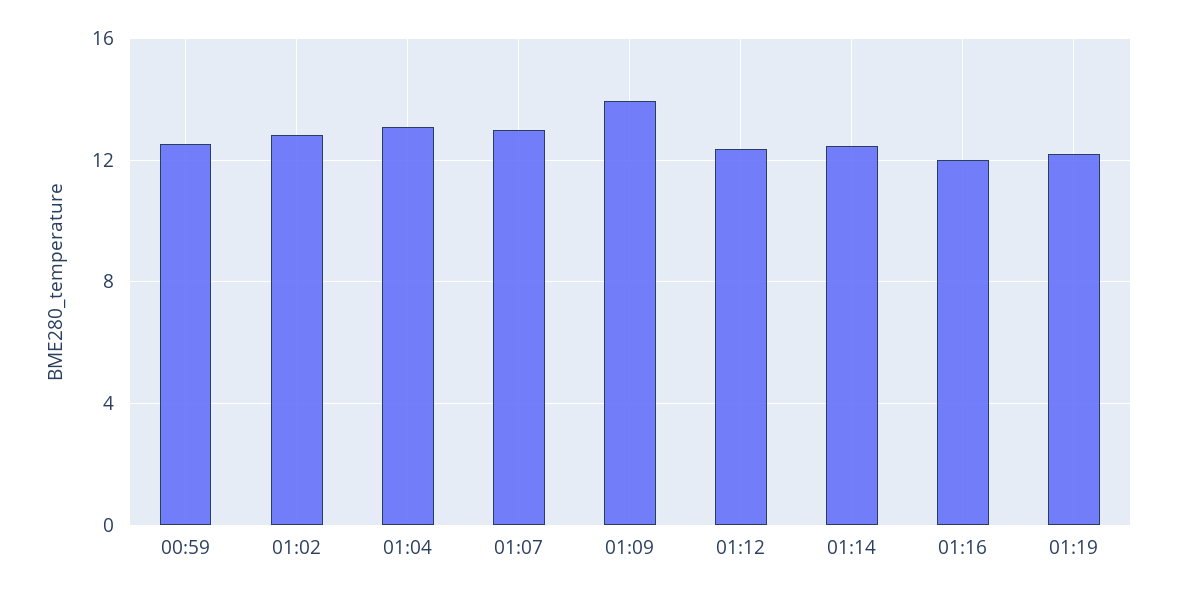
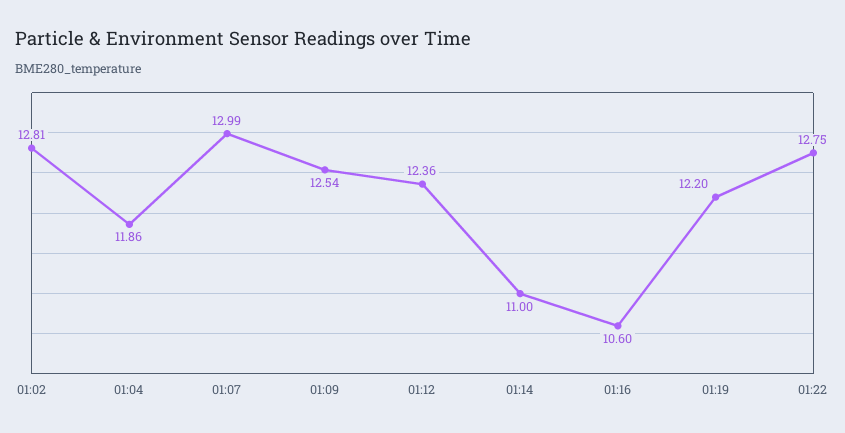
00:59: 12.5 -> none
01:04: 13 -> 11.86
01:09: 14 -> 12.54
01:14: 12.5 -> 11
01:16: 12 -> 10.6
01:22: none -> 12.75

